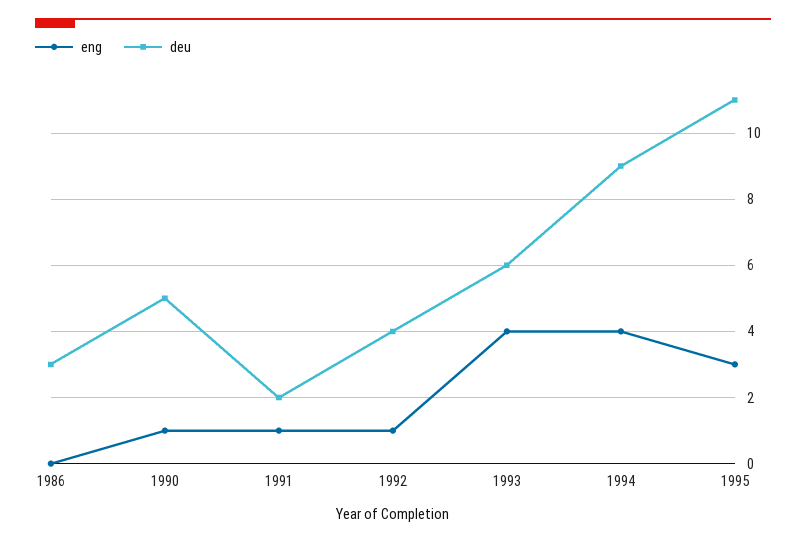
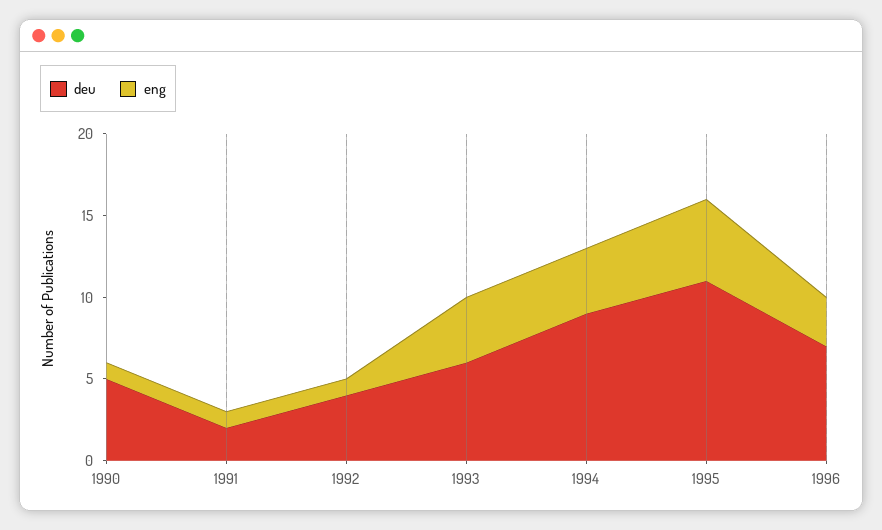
eng, 1986: 0 -> none
deu, 1986: 3 -> none
eng, 1995: 3 -> 5
deu, 1996: none -> 7
eng, 1996: none -> 3

